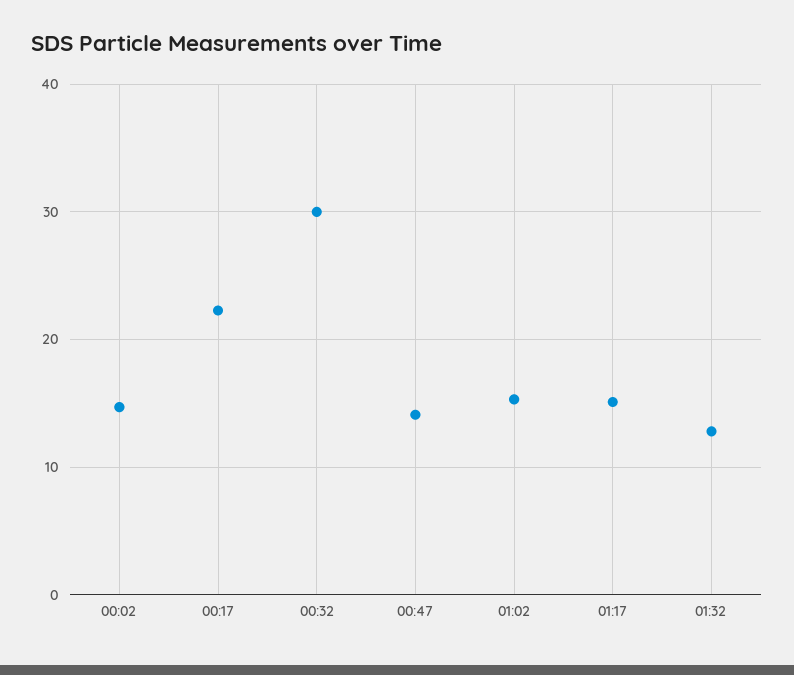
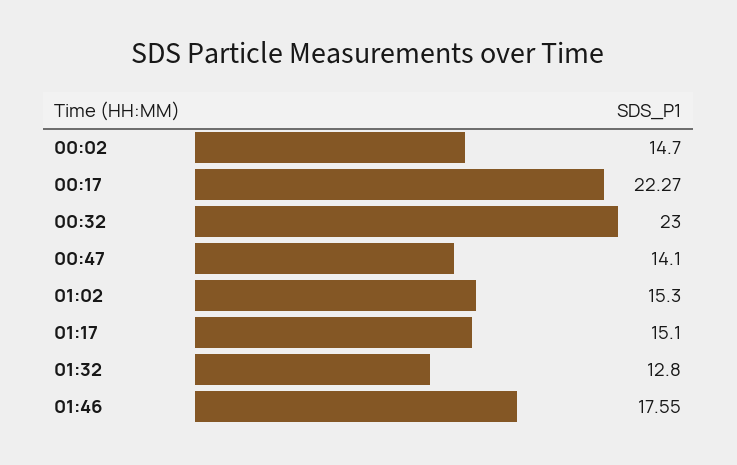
00:32: 30 -> 23
01:46: none -> 17.55

